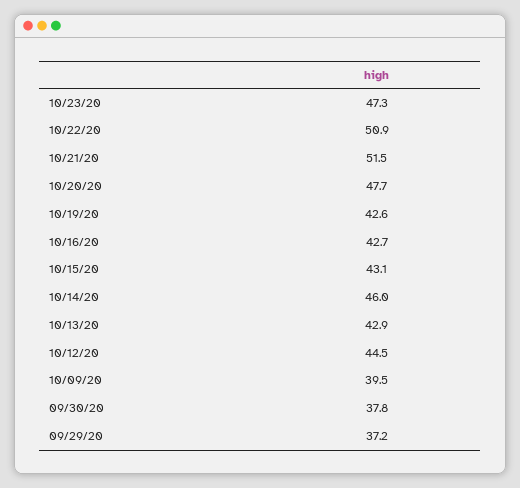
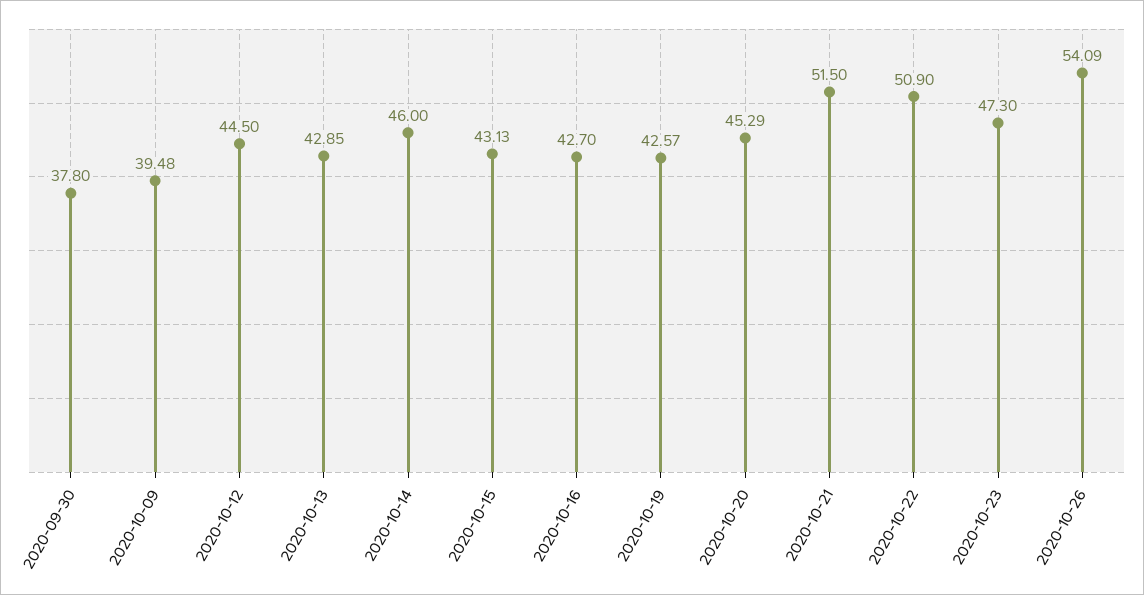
10/20/20: 47.7 -> 45.29
09/29/20: 37.2 -> none
2020-10-26: none -> 54.09

